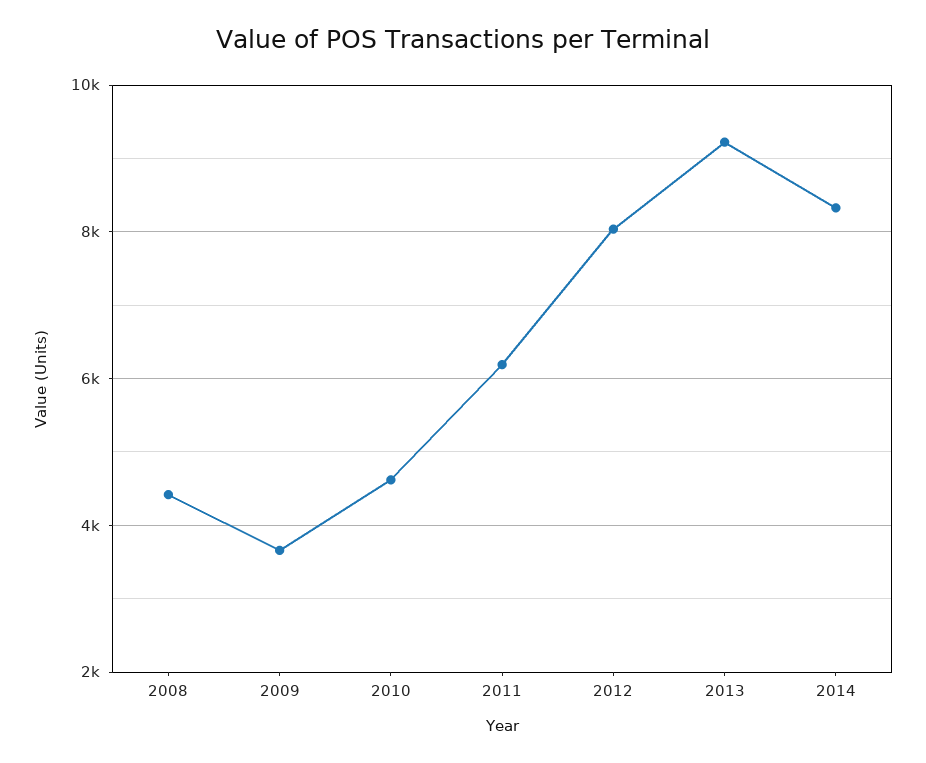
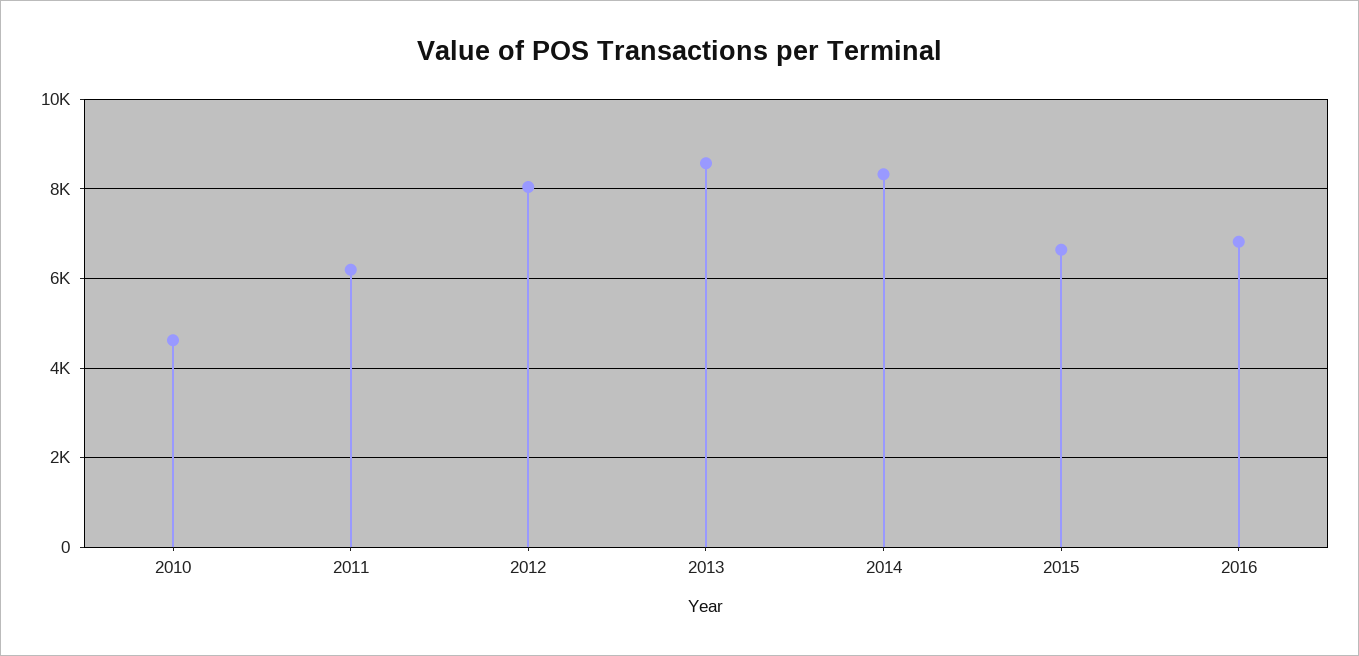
2008: 4400 -> none
2009: 3600 -> none
2013: 9200 -> 8600
2015: none -> 6600
2016: none -> 6800

